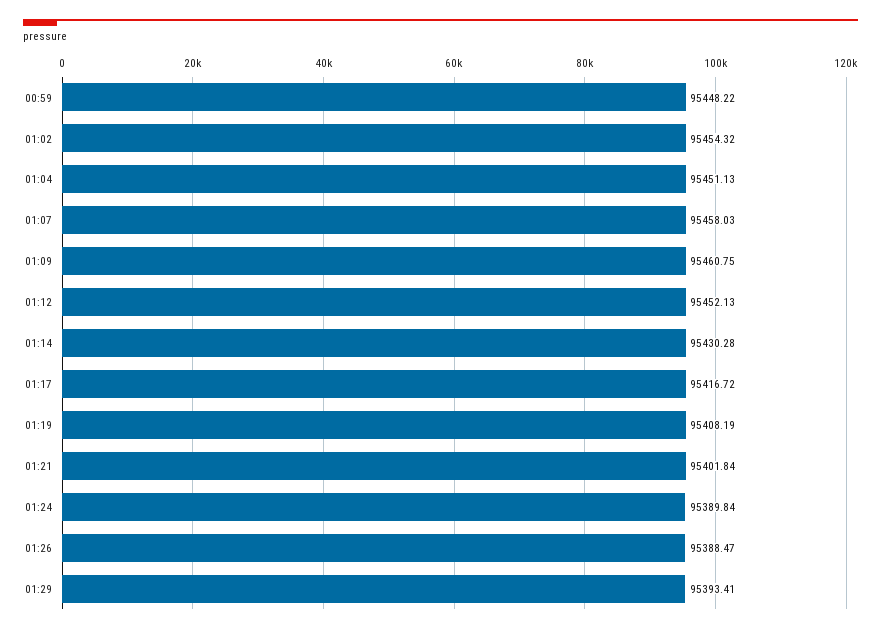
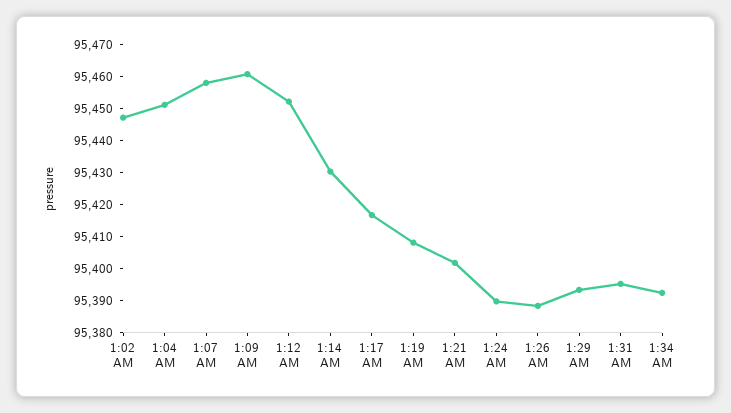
00:59: 95448.22 -> none
01:02: 95454.32 -> 95447.5
1:31 AM: none -> 95395
1:34 AM: none -> 95392.5

